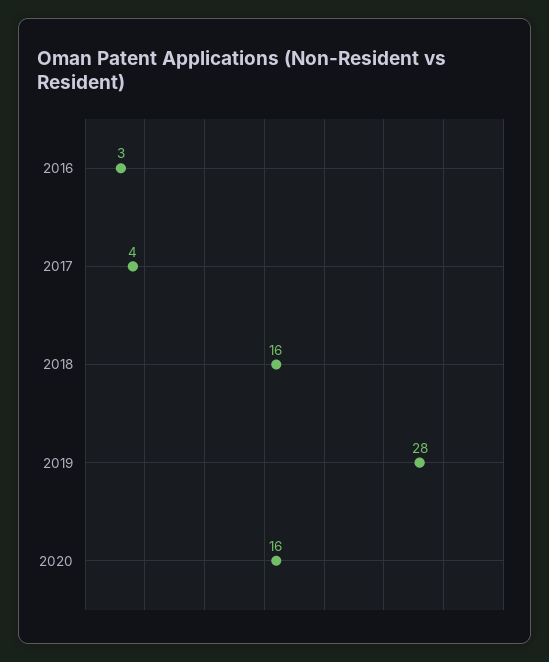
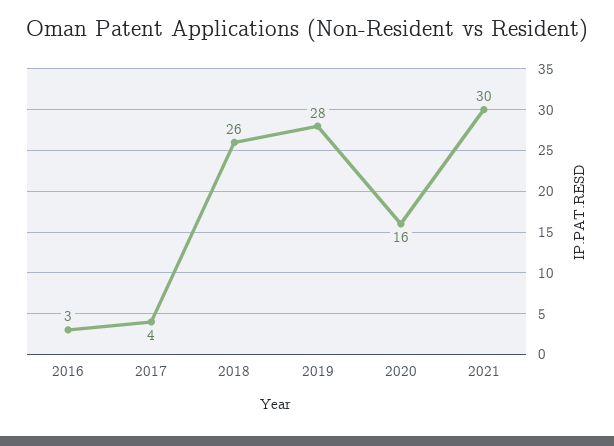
2018: 16 -> 26
2021: none -> 30

